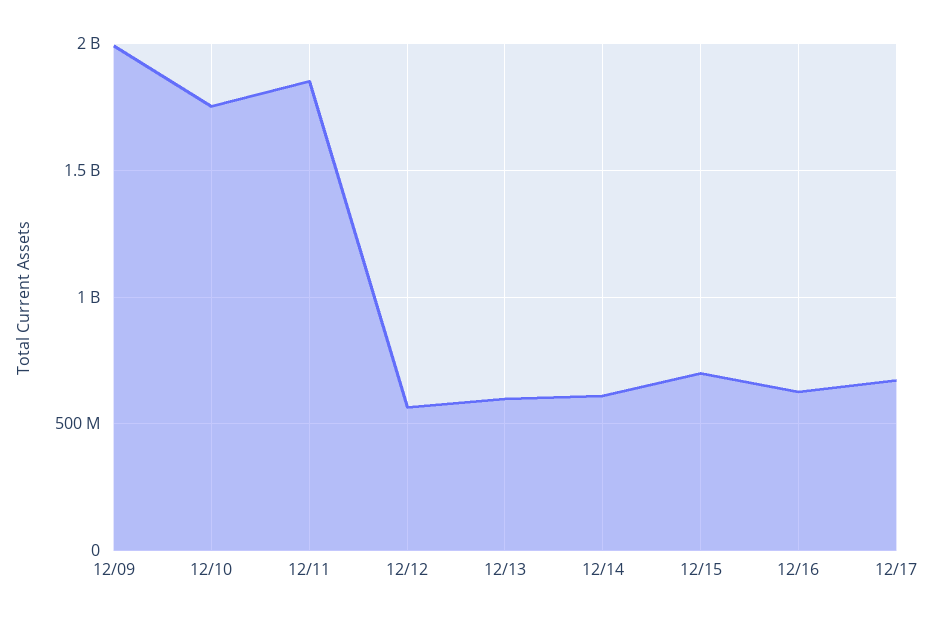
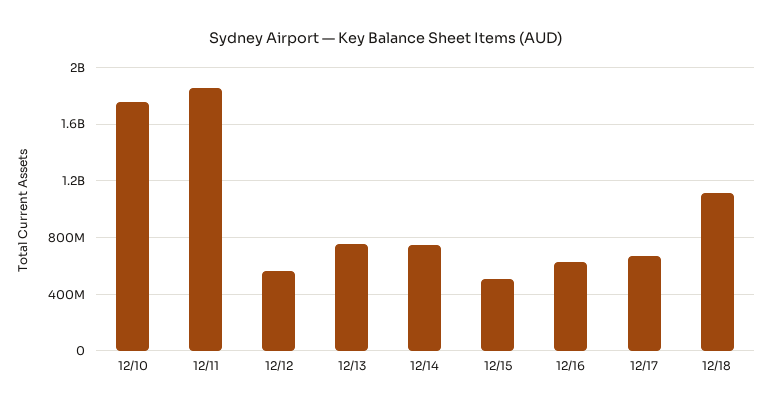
12/09: 2000000000 -> none
12/13: 600000000 -> 750000000
12/14: 600000000 -> 750000000
12/15: 700000000 -> 500000000
12/18: none -> 1100000000

